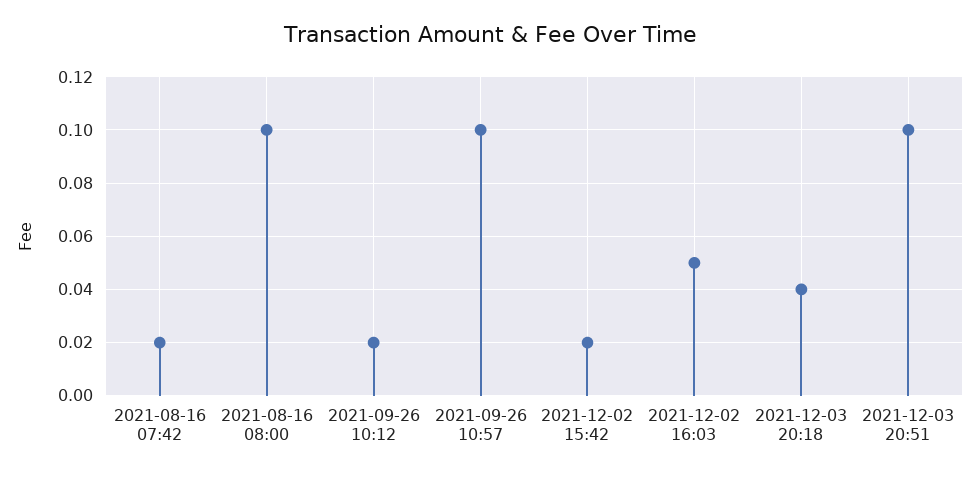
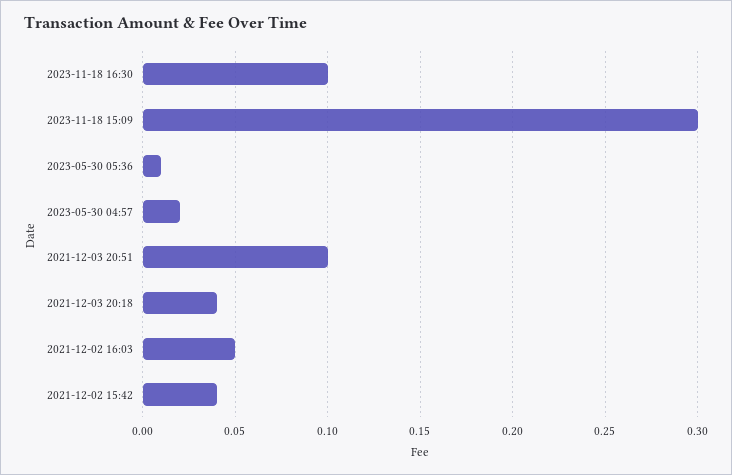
2021-08-16 07:42: 0.02 -> none
2021-08-16 08:00: 0.1 -> none
2021-09-26 10:12: 0.02 -> none
2021-09-26 10:57: 0.1 -> none
2021-12-02 15:42: 0.02 -> 0.04
2023-11-18 16:30: none -> 0.1
2023-11-18 15:09: none -> 0.3
2023-05-30 05:36: none -> 0.01
2023-05-30 04:57: none -> 0.02

